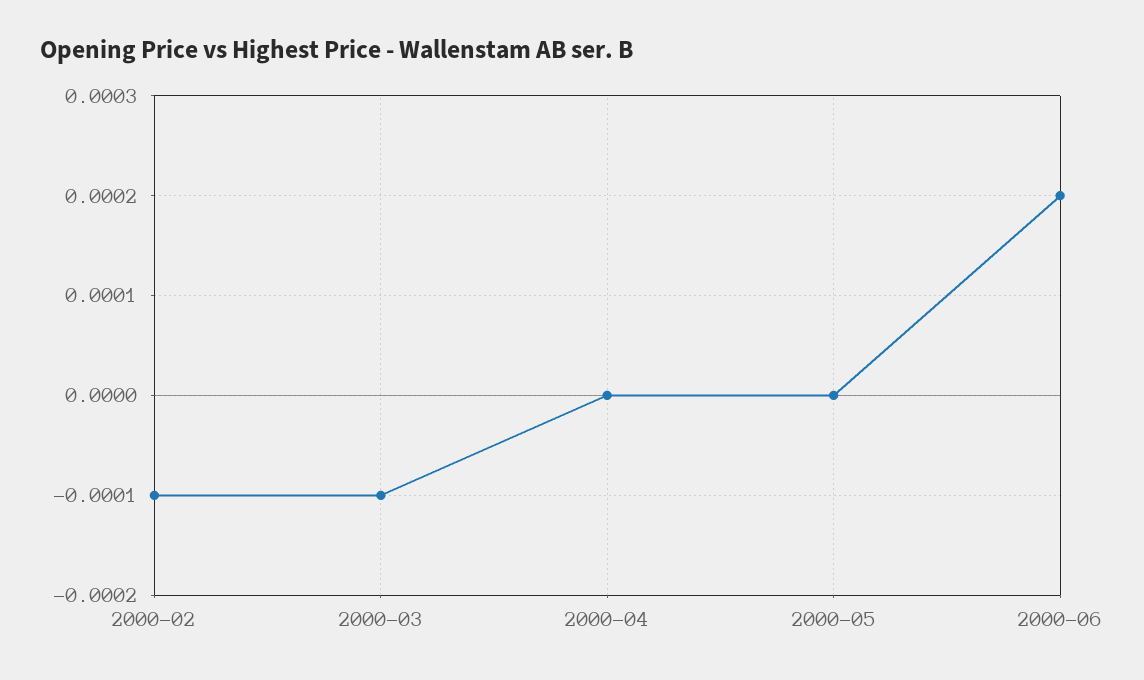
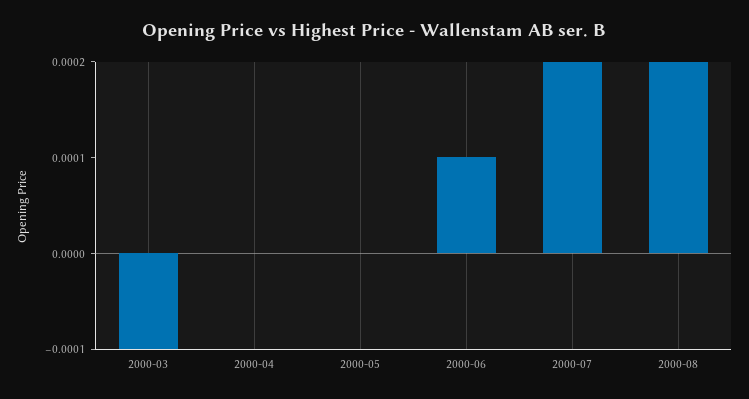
2000-02: -0.0001 -> none
2000-06: 0.0002 -> 0.0001
2000-07: none -> 0.0002
2000-08: none -> 0.0002

